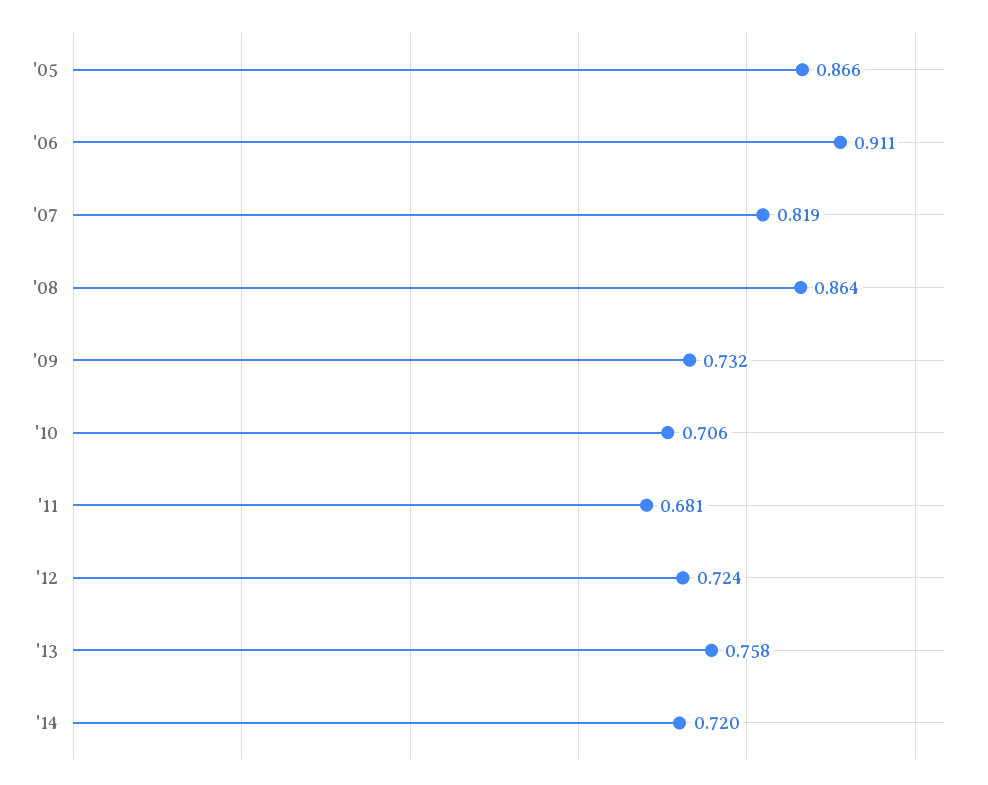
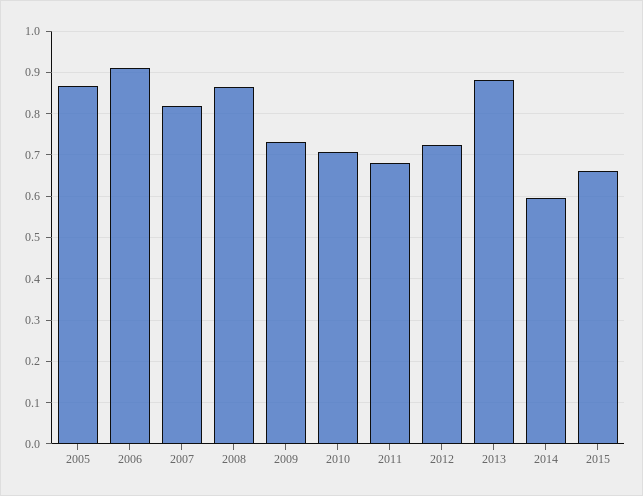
'13: 0.758 -> 0.88
'14: 0.72 -> 0.6
2015: none -> 0.66

